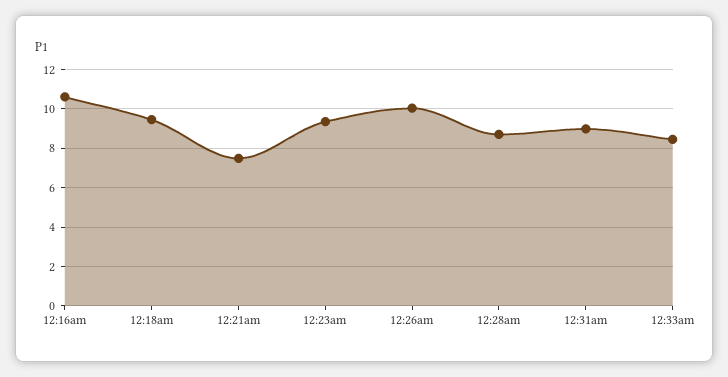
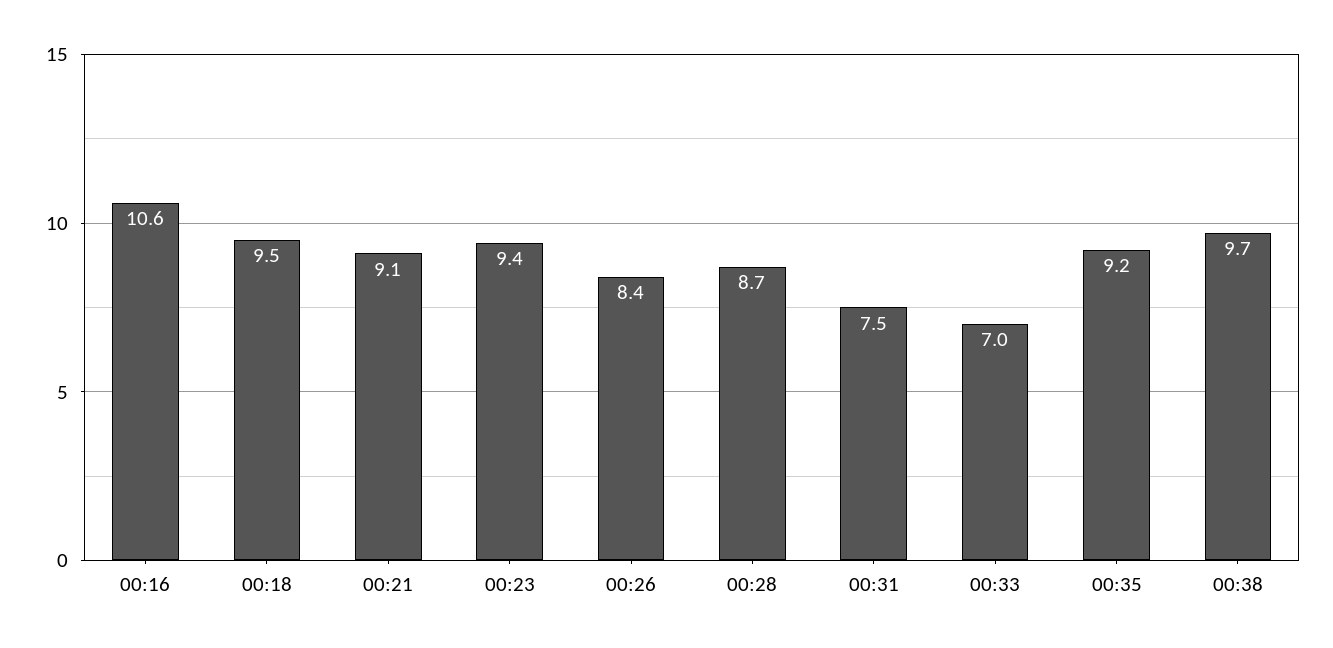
12:21am: 7.5 -> 9.1
12:26am: 10 -> 8.4
12:31am: 9 -> 7.5
12:33am: 8.5 -> 7
00:35: none -> 9.2
00:38: none -> 9.7

